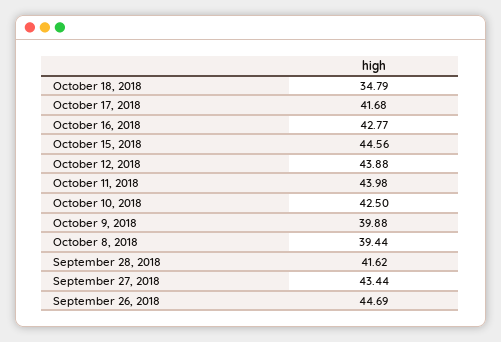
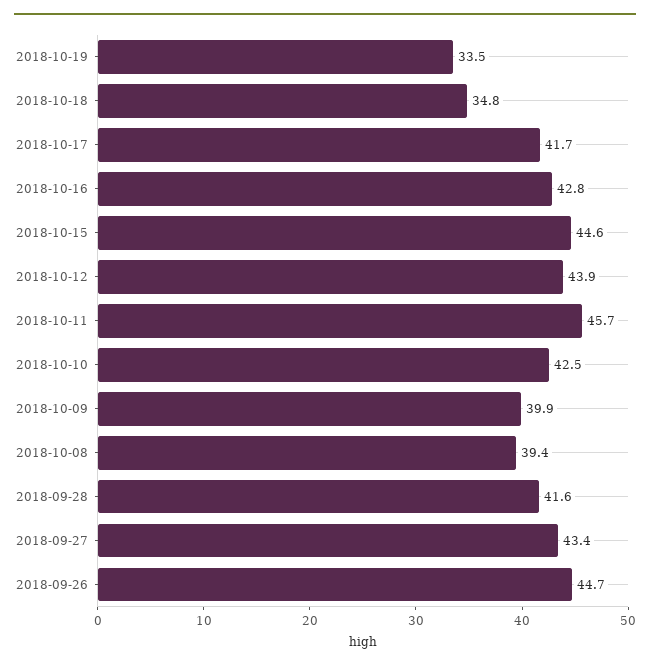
October 11, 2018: 43.98 -> 45.7
2018-10-19: none -> 33.5

